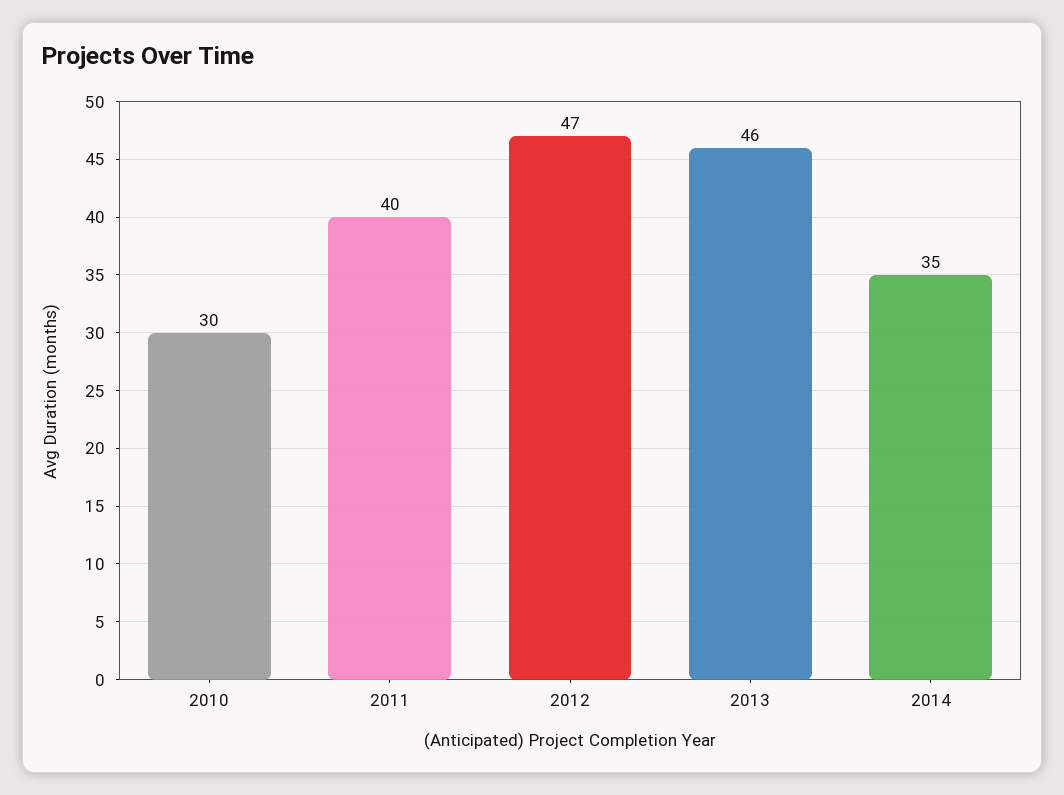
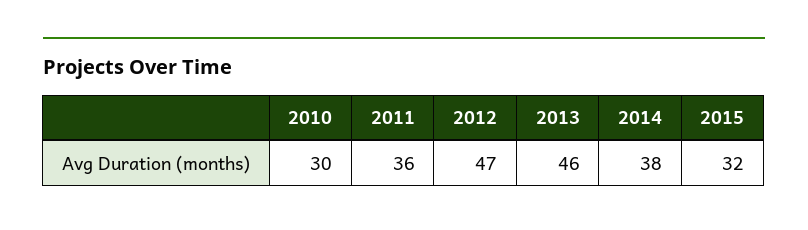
2011: 40 -> 36
2014: 35 -> 38
2015: none -> 32

